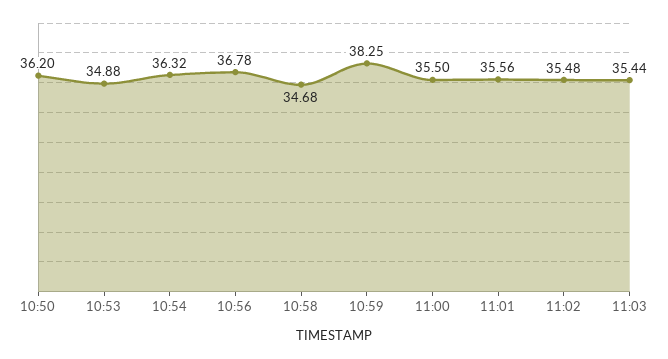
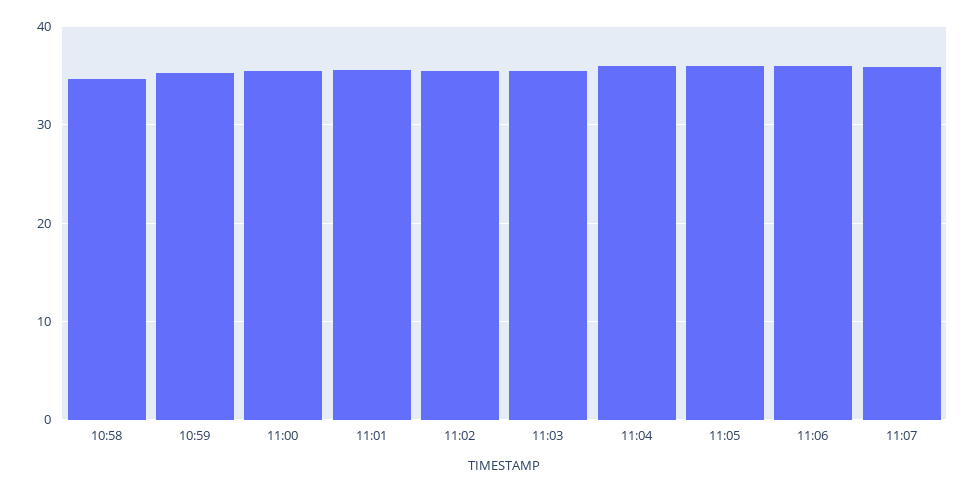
10:50: 36.2 -> none
10:53: 34.88 -> none
10:54: 36.32 -> none
10:56: 36.78 -> none
10:59: 38.25 -> 35
11:04: none -> 36
11:05: none -> 36
11:06: none -> 36
11:07: none -> 36

